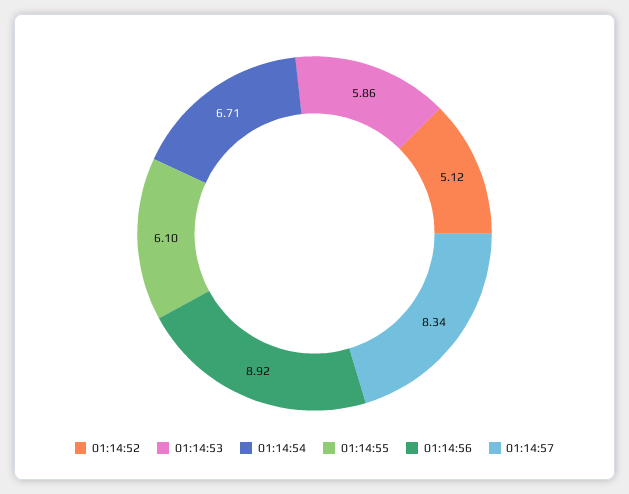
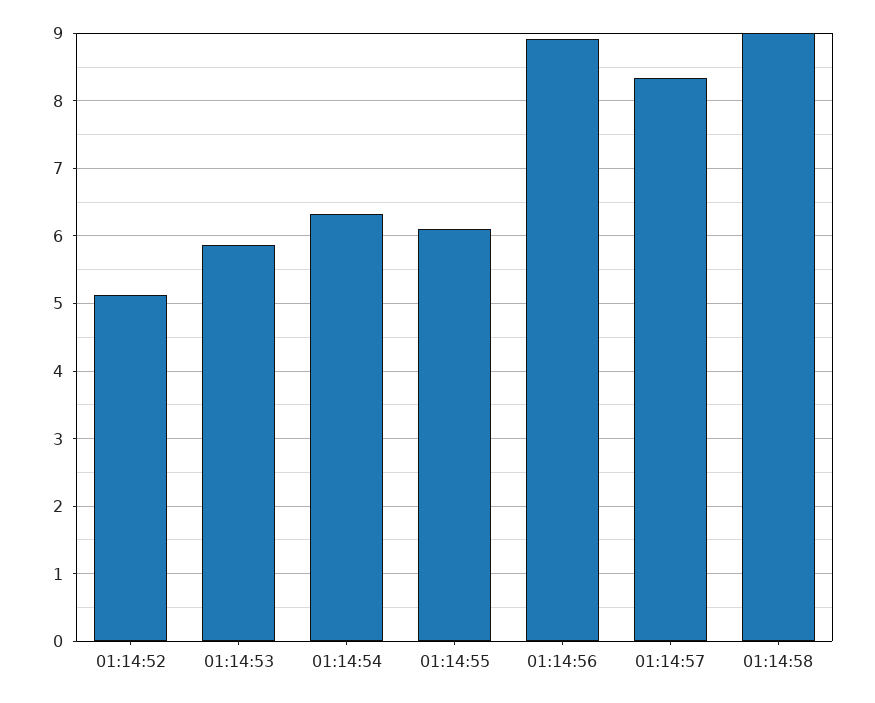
01:14:54: 6.71 -> 6.3
01:14:58: none -> 9

